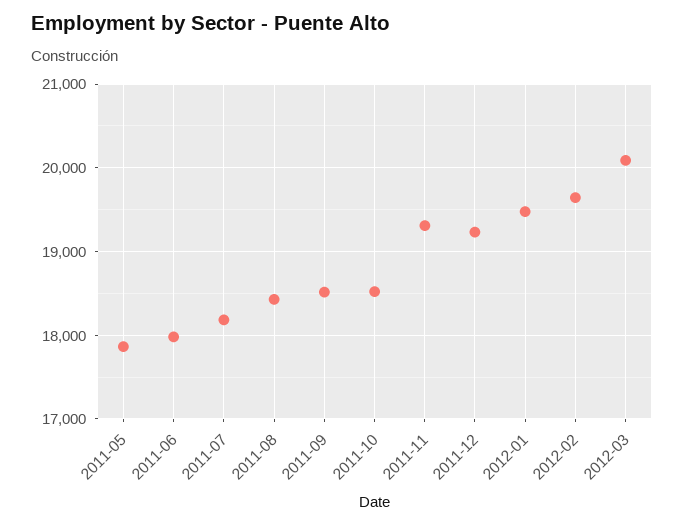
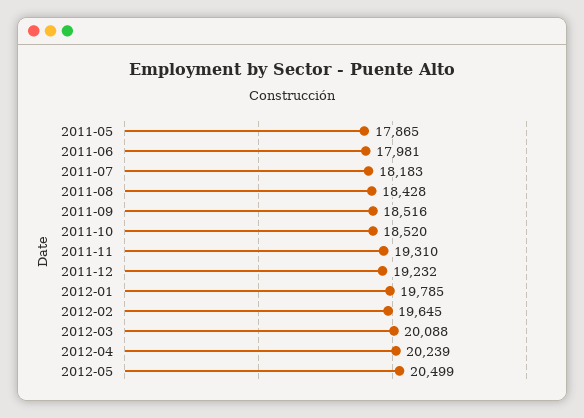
2012-01: 19500 -> 19785
2012-04: none -> 20239
2012-05: none -> 20499

